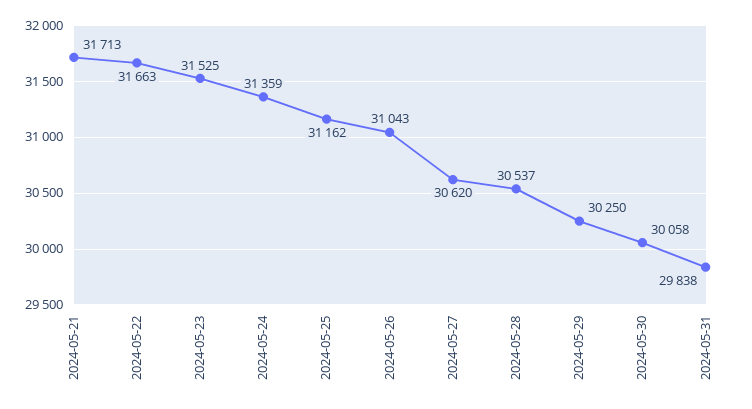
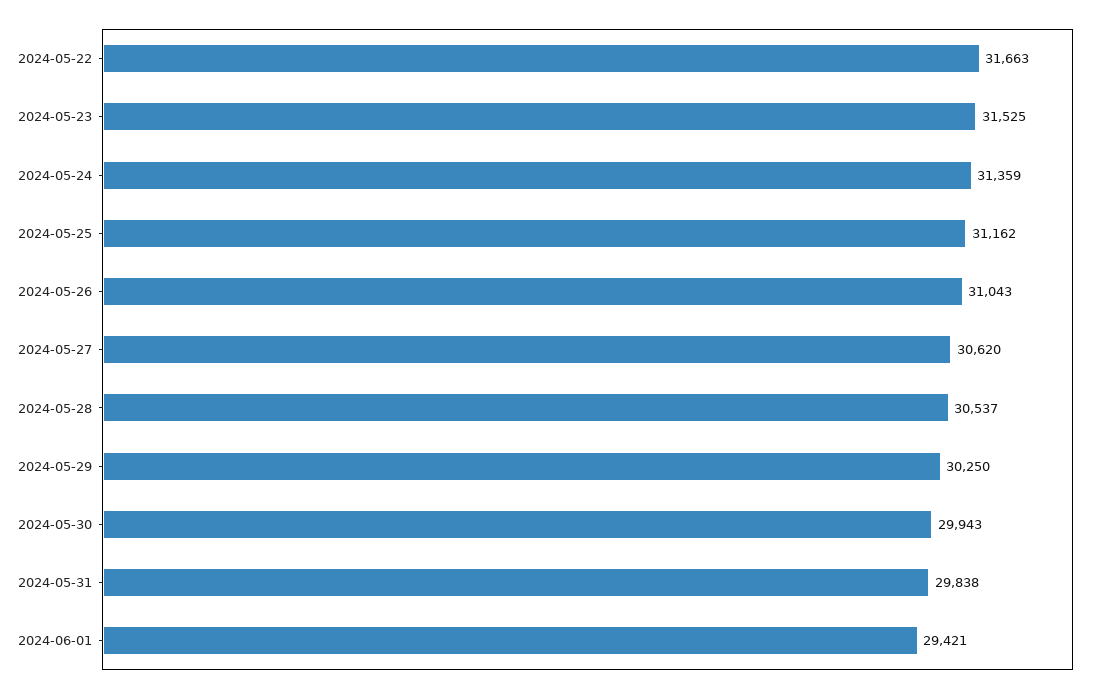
2024-05-21: 31713 -> none
2024-05-30: 30058 -> 29943
2024-06-01: none -> 29421

